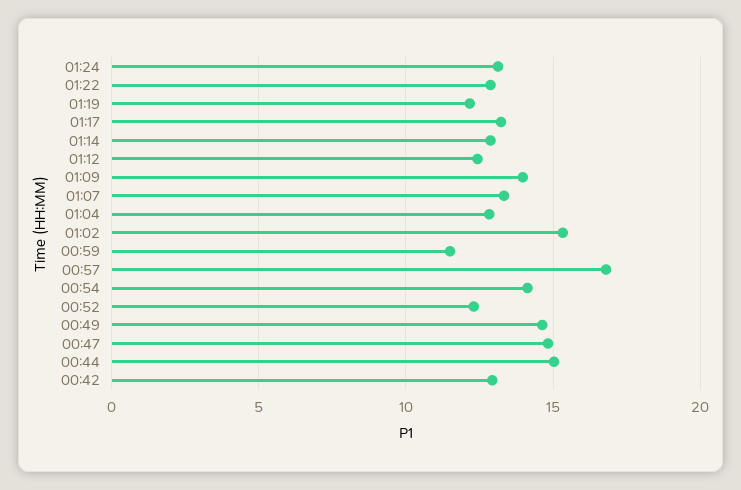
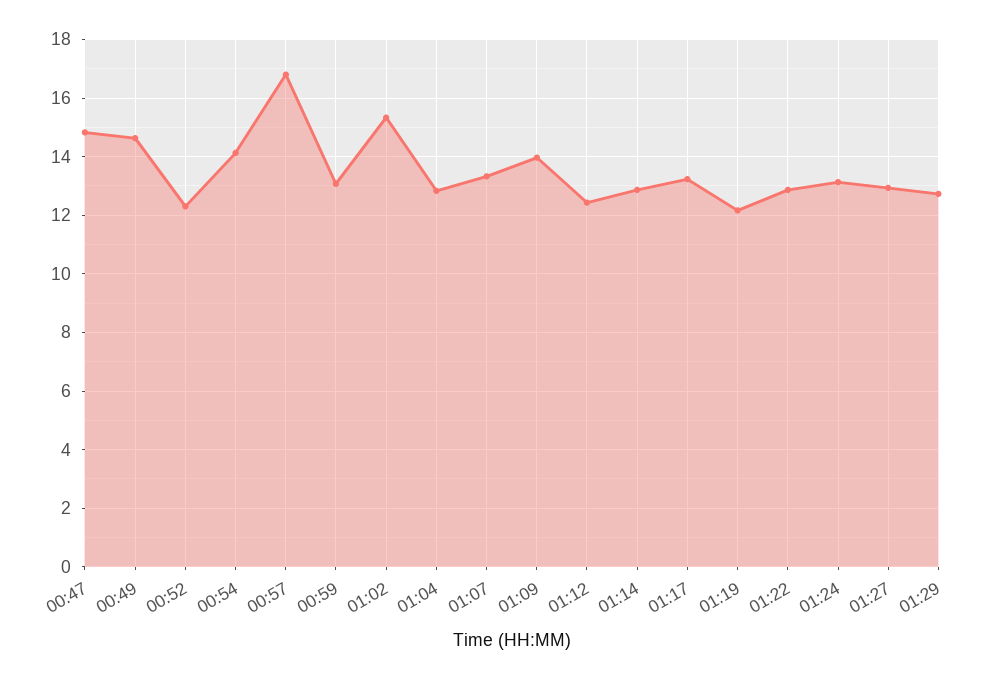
00:59: 11.5 -> 13
00:44: 15 -> none
00:42: 13 -> none
01:27: none -> 13
01:29: none -> 12.75

